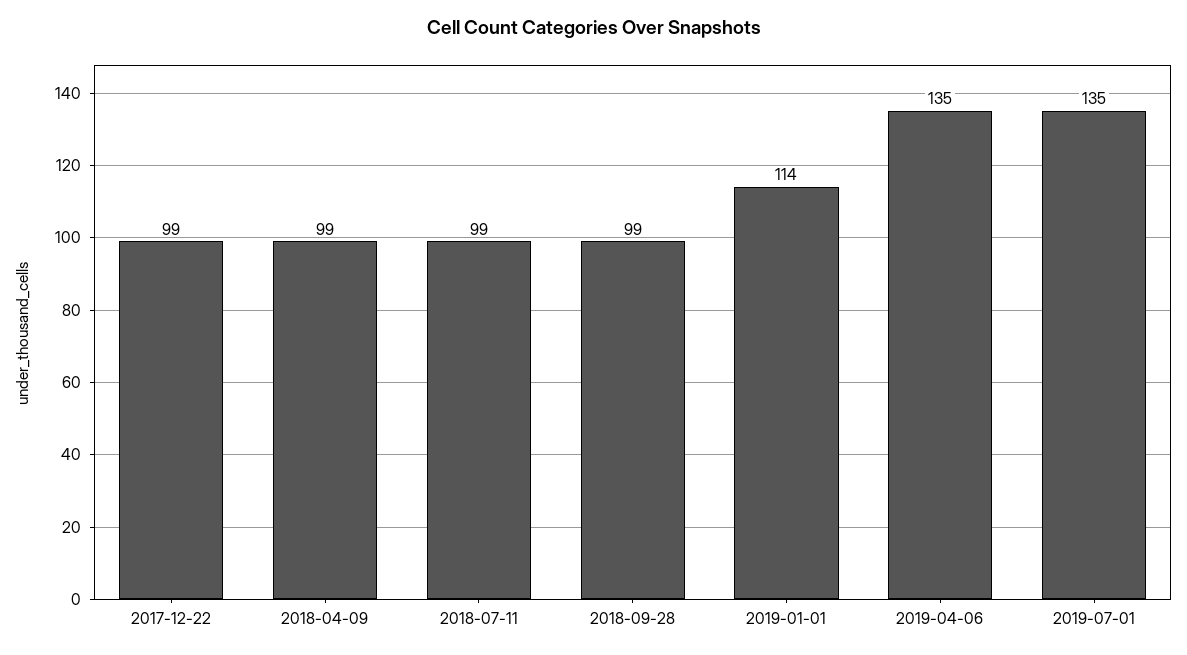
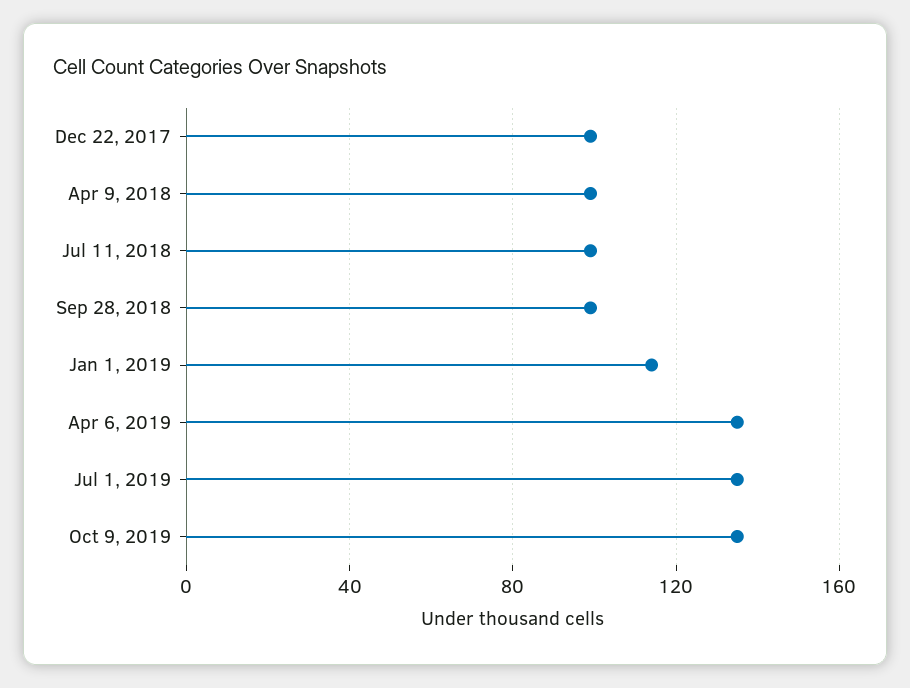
Oct 9, 2019: none -> 135

